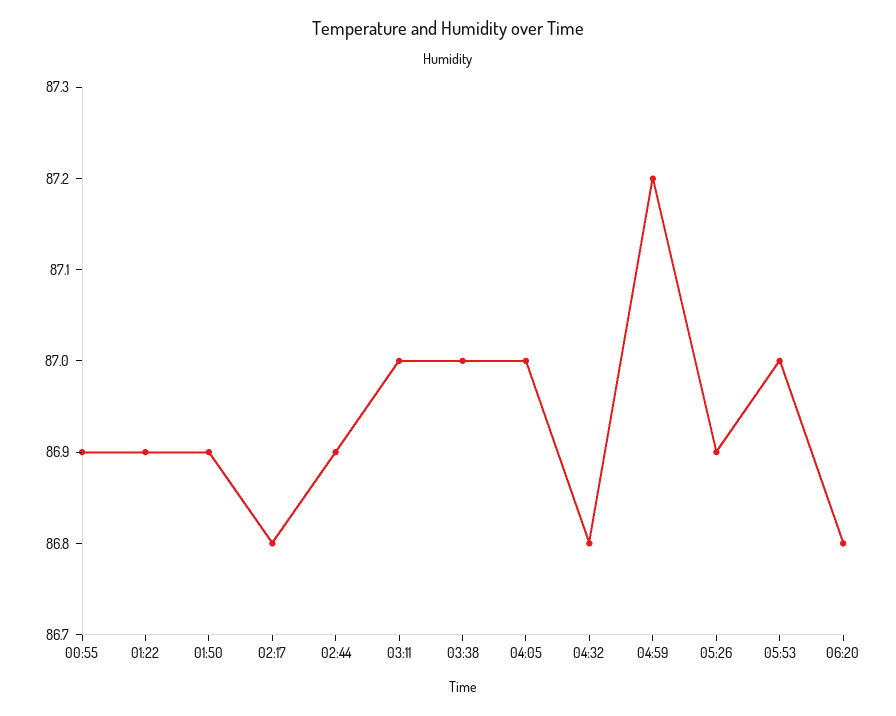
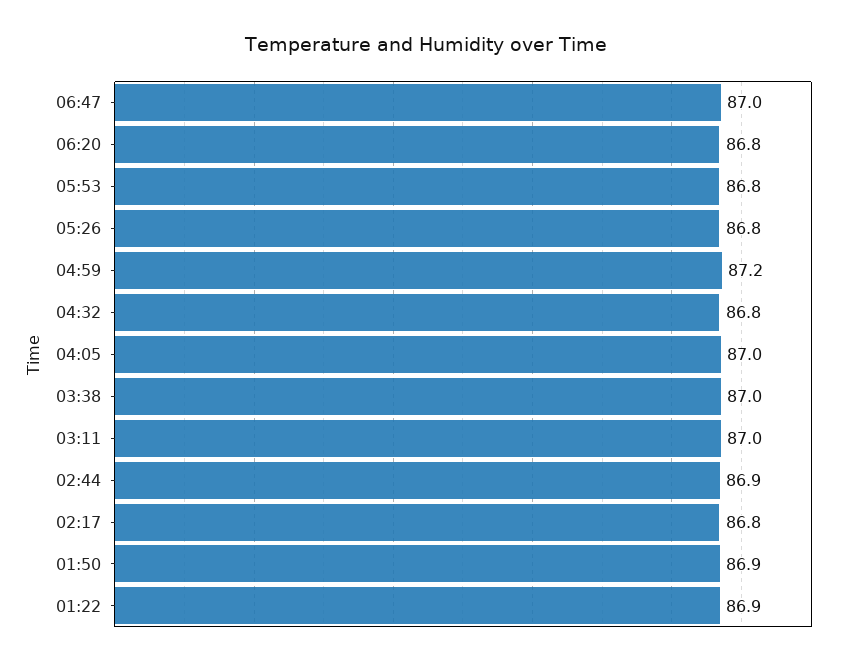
00:55: 86.9 -> none
05:26: 86.9 -> 86.8
05:53: 87 -> 86.8
06:47: none -> 87

